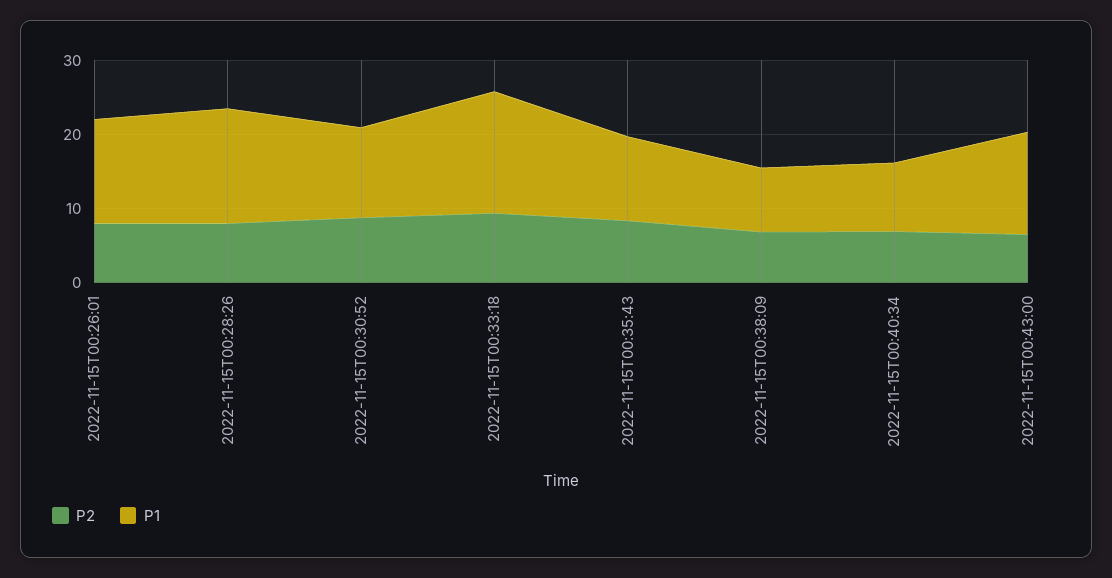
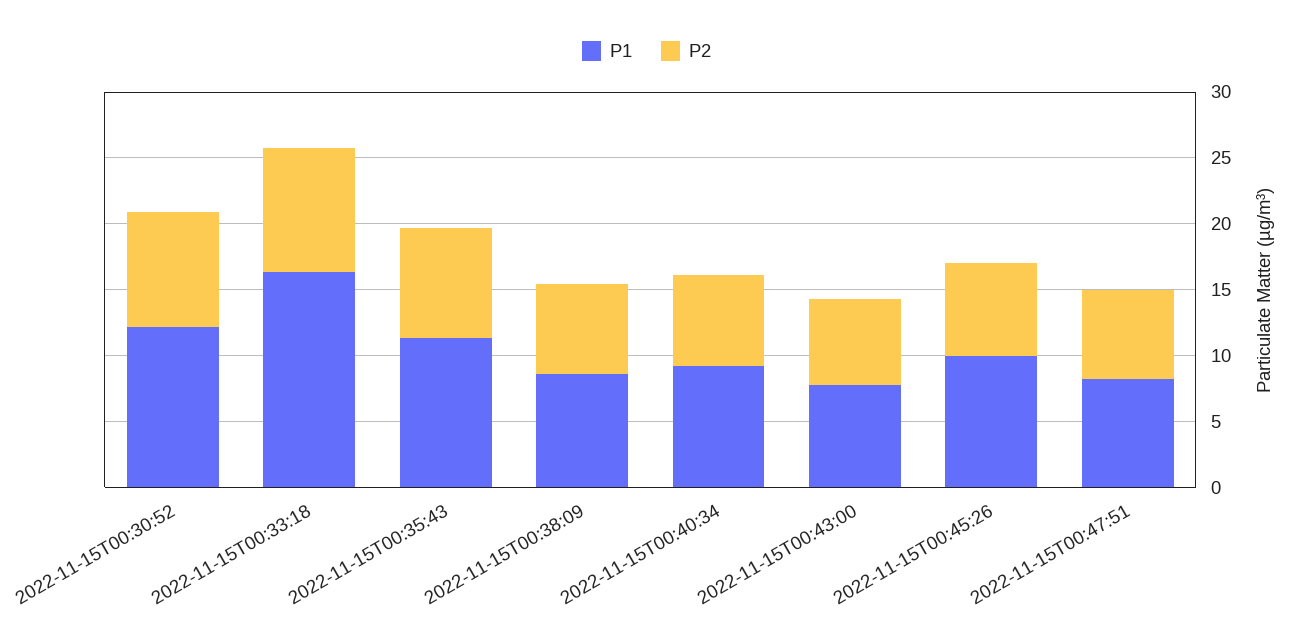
P2, 2022-11-15T00:26:01: 8 -> none
P1, 2022-11-15T00:26:01: 14 -> none
P2, 2022-11-15T00:28:26: 8 -> none
P1, 2022-11-15T00:28:26: 16 -> none
P1, 2022-11-15T00:43:00: 14 -> 8
P1, 2022-11-15T00:45:26: none -> 10
P2, 2022-11-15T00:45:26: none -> 7
P1, 2022-11-15T00:47:51: none -> 8
P2, 2022-11-15T00:47:51: none -> 7

